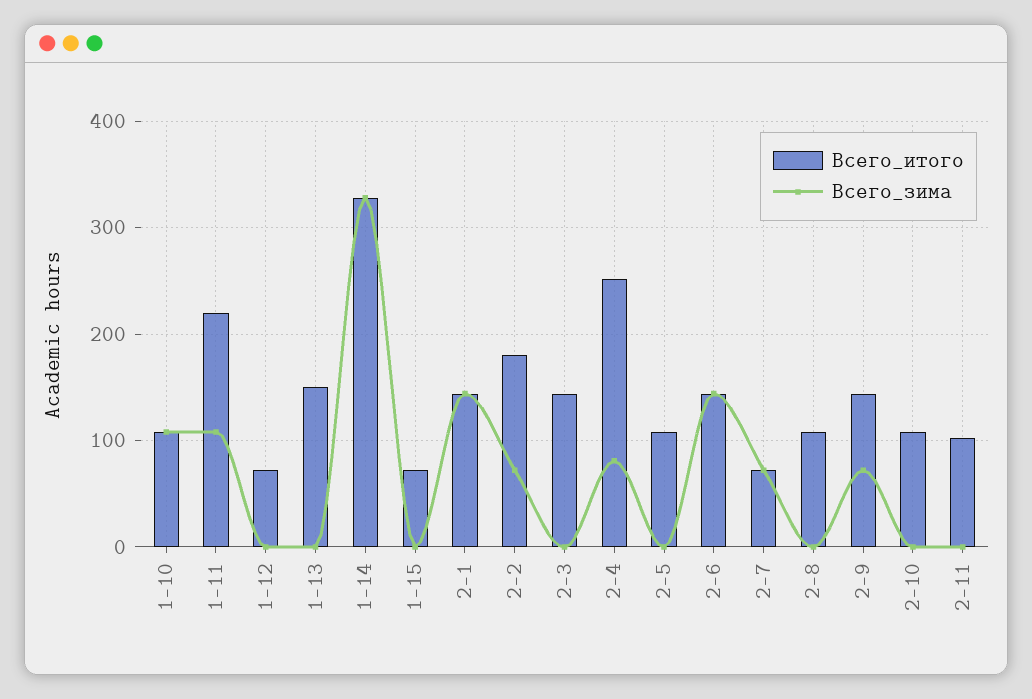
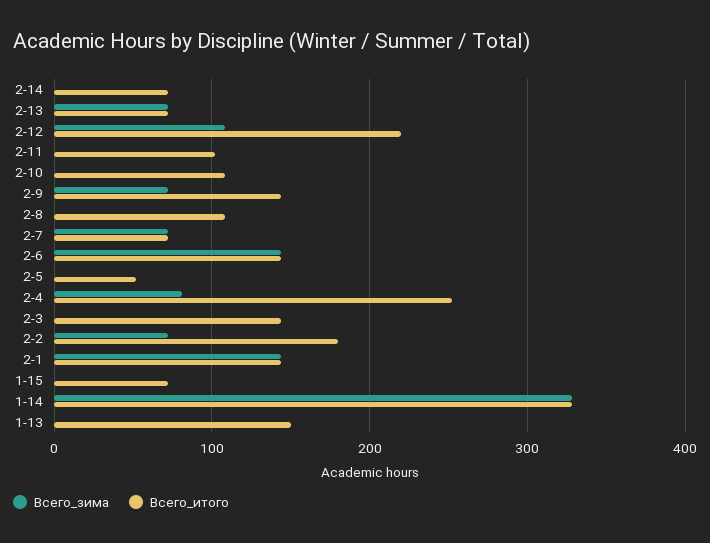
Всего_итого, 1-10: 110 -> none
Всего_зима, 1-10: 110 -> none
Всего_итого, 1-11: 220 -> none
Всего_зима, 1-11: 110 -> none
Всего_итого, 1-12: 70 -> none
Всего_зима, 1-12: 0 -> none
Всего_итого, 2-5: 110 -> 50
Всего_зима, 2-14: none -> 0
Всего_итого, 2-14: none -> 70
Всего_зима, 2-13: none -> 70
Всего_итого, 2-13: none -> 70
Всего_зима, 2-12: none -> 110
Всего_итого, 2-12: none -> 220

